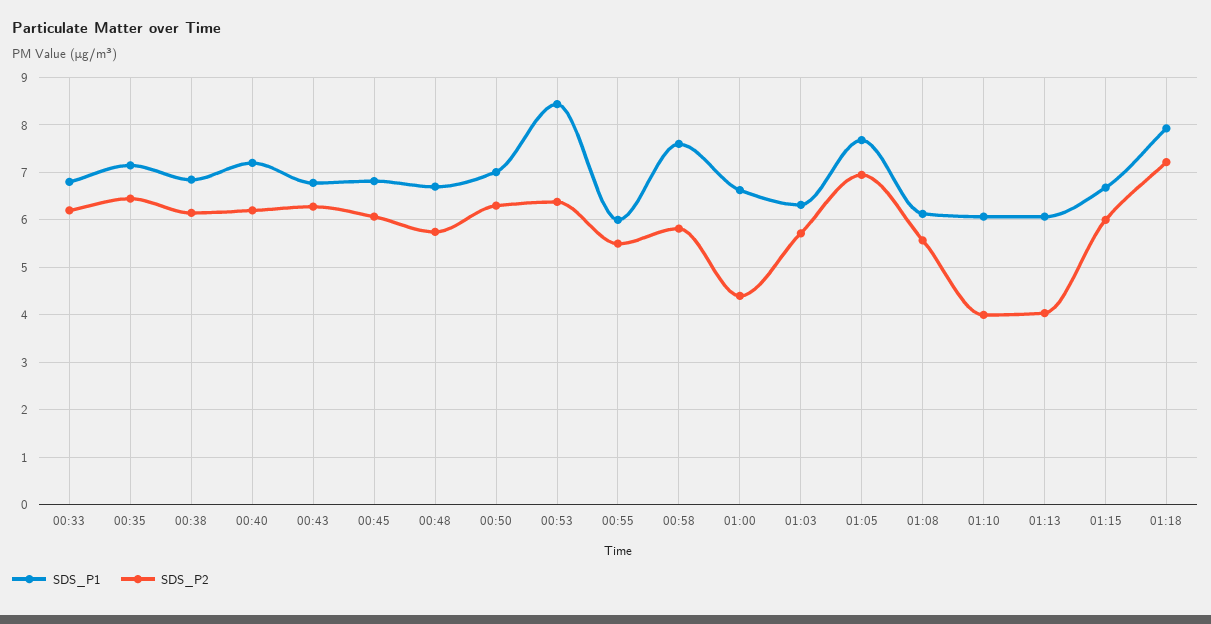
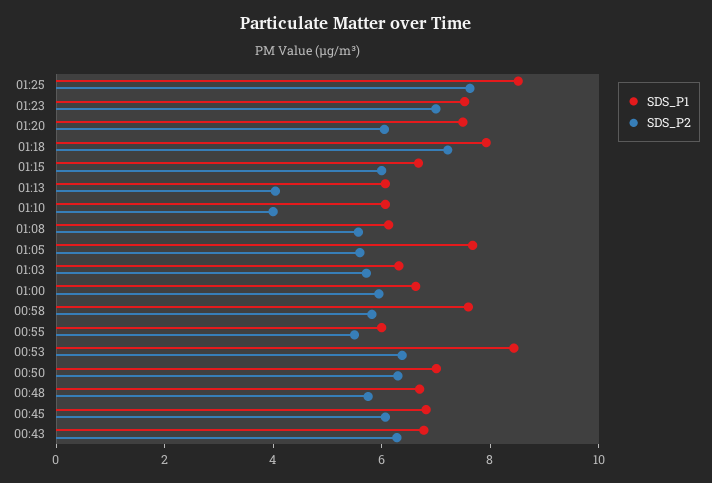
SDS_P1, 00:33: 6.8 -> none
SDS_P2, 00:33: 6.2 -> none
SDS_P1, 00:35: 7.2 -> none
SDS_P2, 00:35: 6.4 -> none
SDS_P1, 00:38: 6.8 -> none
SDS_P2, 00:38: 6.2 -> none
SDS_P1, 00:40: 7.2 -> none
SDS_P2, 00:40: 6.2 -> none
SDS_P2, 01:00: 4.4 -> 6
SDS_P2, 01:05: 7 -> 5.5
SDS_P1, 01:25: none -> 8.5
SDS_P2, 01:25: none -> 7.5
SDS_P1, 01:23: none -> 7.5
SDS_P2, 01:23: none -> 7
SDS_P1, 01:20: none -> 7.5
SDS_P2, 01:20: none -> 6

